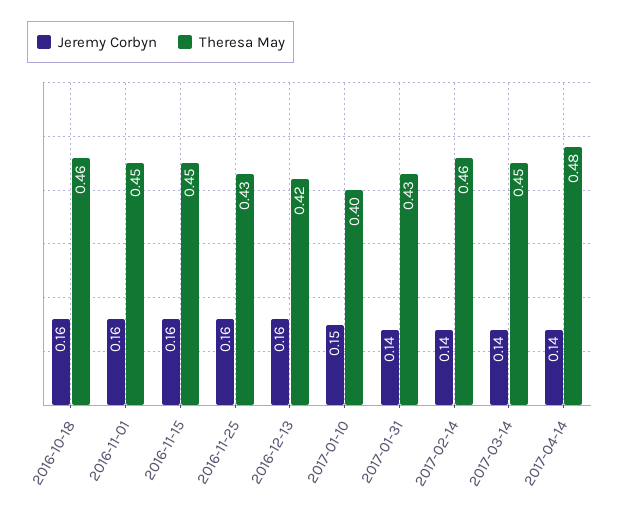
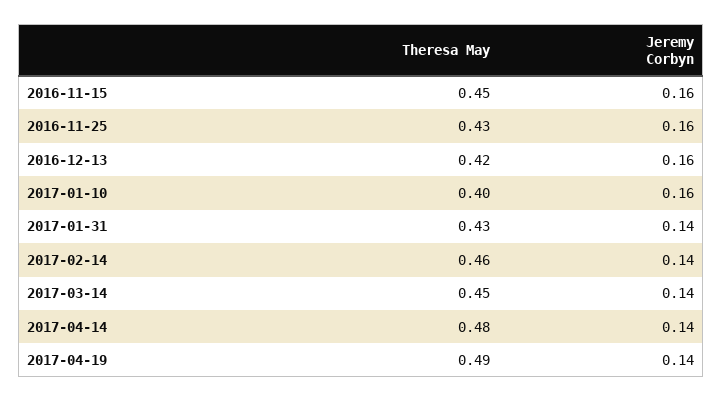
Jeremy Corbyn, 2016-10-18: 0.16 -> none
Theresa May, 2016-10-18: 0.46 -> none
Jeremy Corbyn, 2016-11-01: 0.16 -> none
Theresa May, 2016-11-01: 0.45 -> none
Jeremy Corbyn, 2017-01-10: 0.15 -> 0.16
Theresa May, 2017-04-19: none -> 0.49
Jeremy Corbyn, 2017-04-19: none -> 0.14

